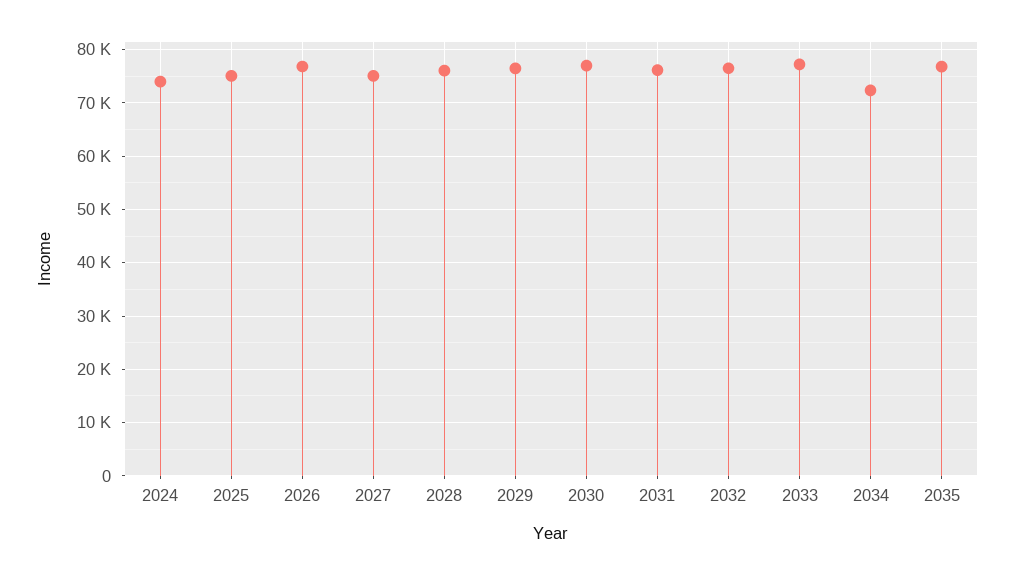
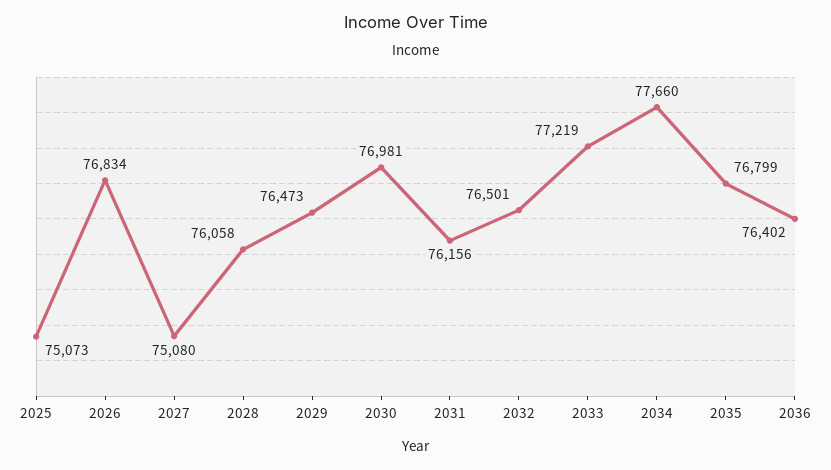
2024: 74000 -> none
2034: 72000 -> 77660
2036: none -> 76402

